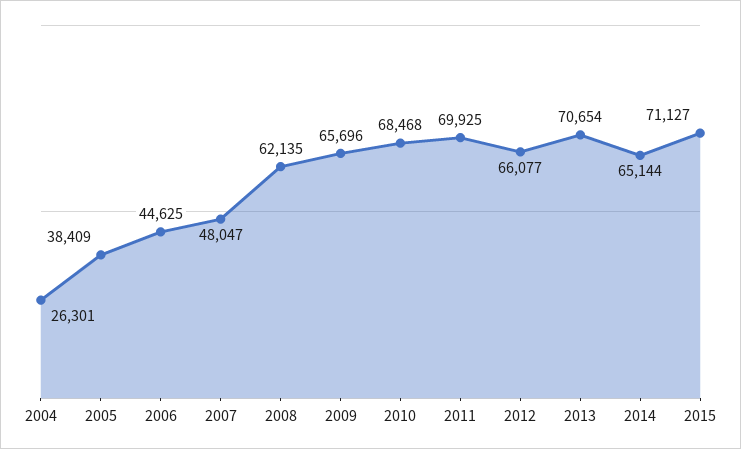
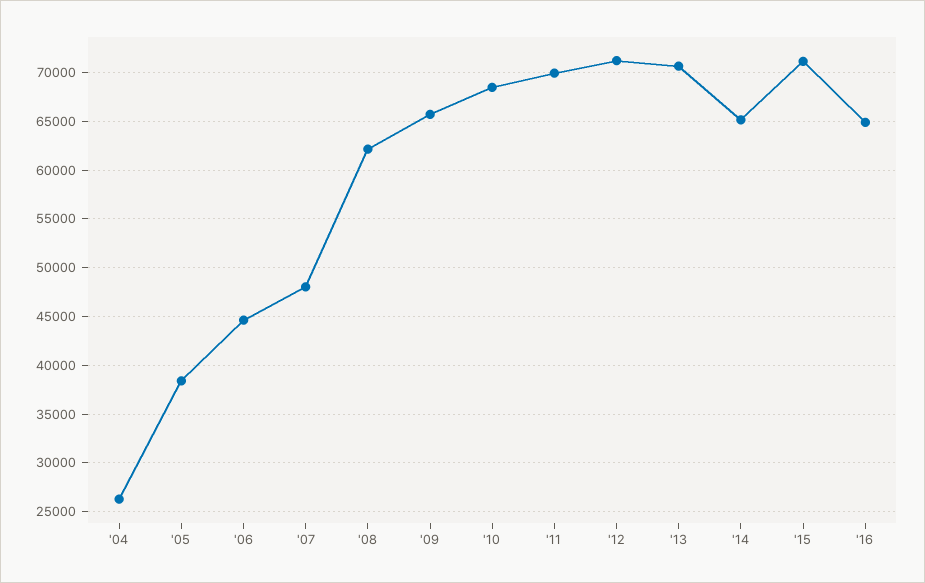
2012: 66077 -> 71000
'16: none -> 65000

